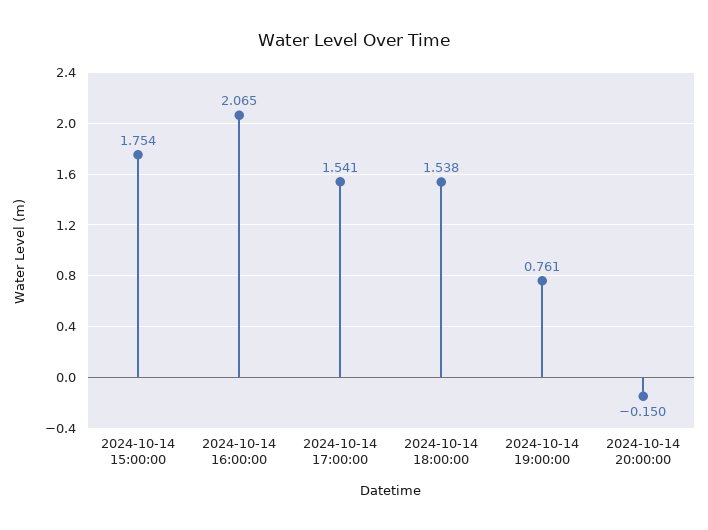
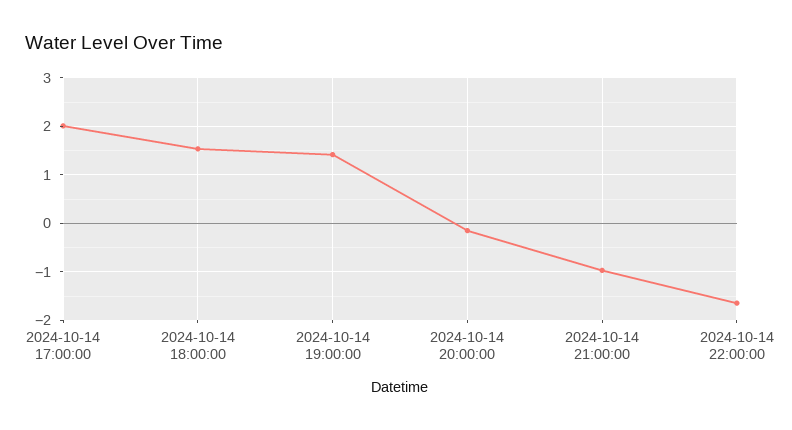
2024-10-14 15:00:00: 1.754 -> none
2024-10-14 16:00:00: 2.065 -> none
2024-10-14 17:00:00: 1.541 -> 2
2024-10-14 19:00:00: 0.761 -> 1.4
2024-10-14 21:00:00: none -> -1
2024-10-14 22:00:00: none -> -1.6

